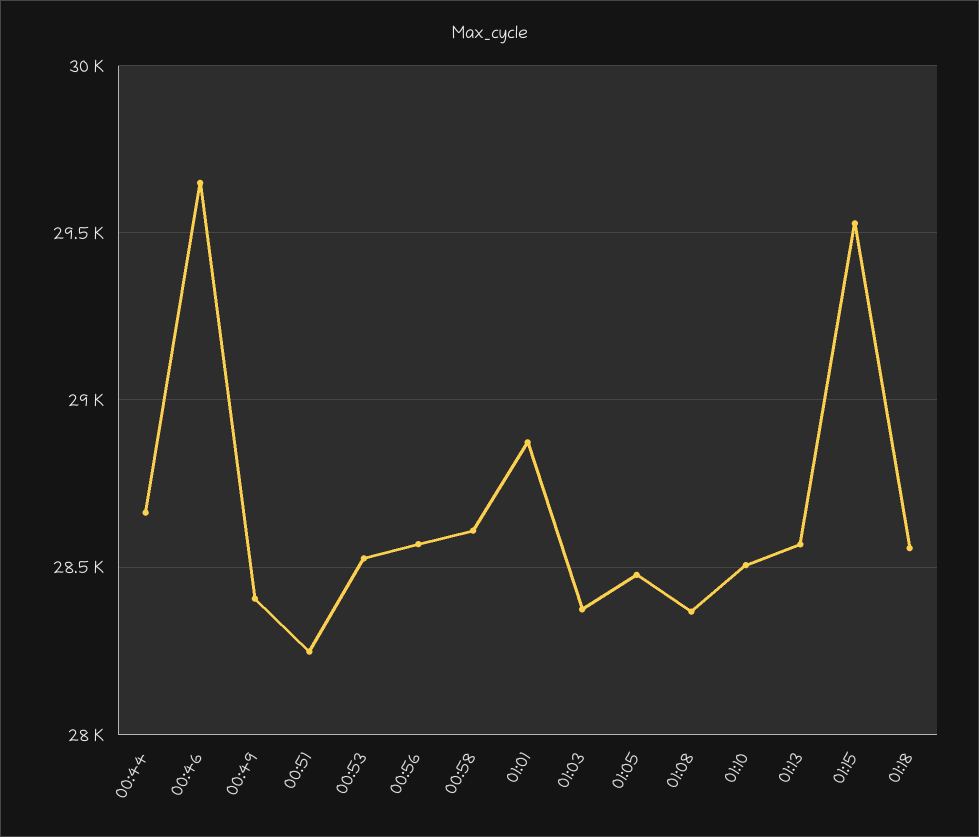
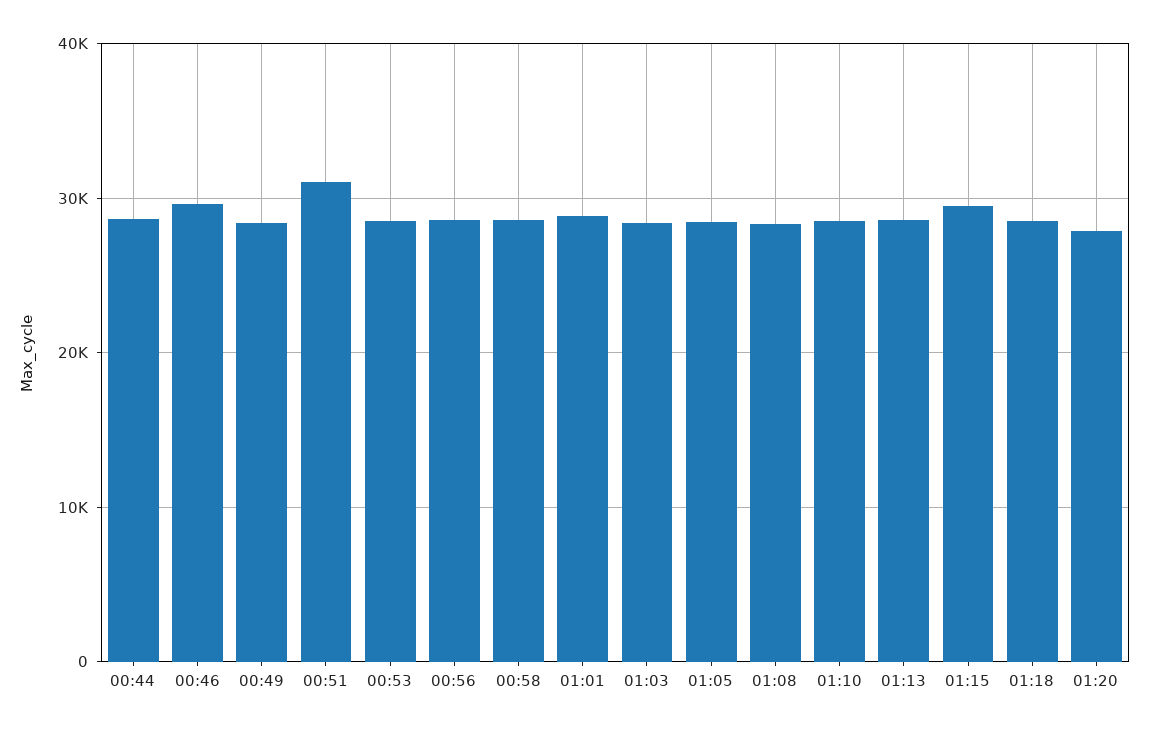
00:51: 28250 -> 31000
01:20: none -> 28000

